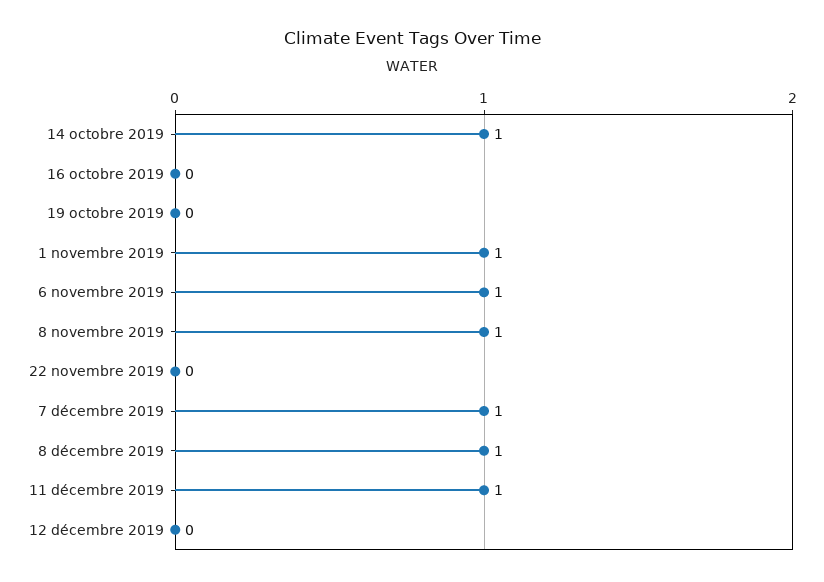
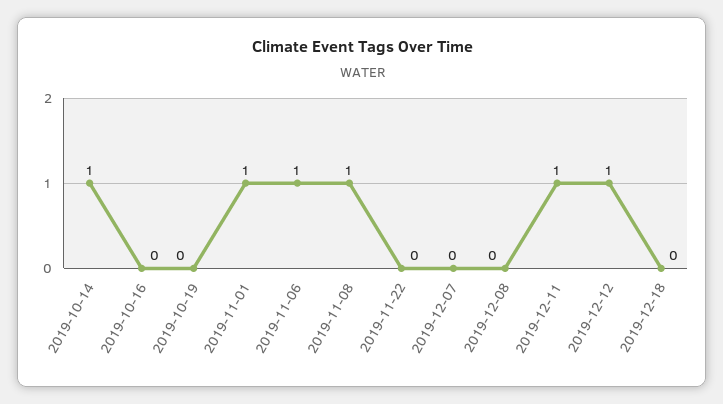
7 décembre 2019: 1 -> 0
8 décembre 2019: 1 -> 0
12 décembre 2019: 0 -> 1
2019-12-18: none -> 0

